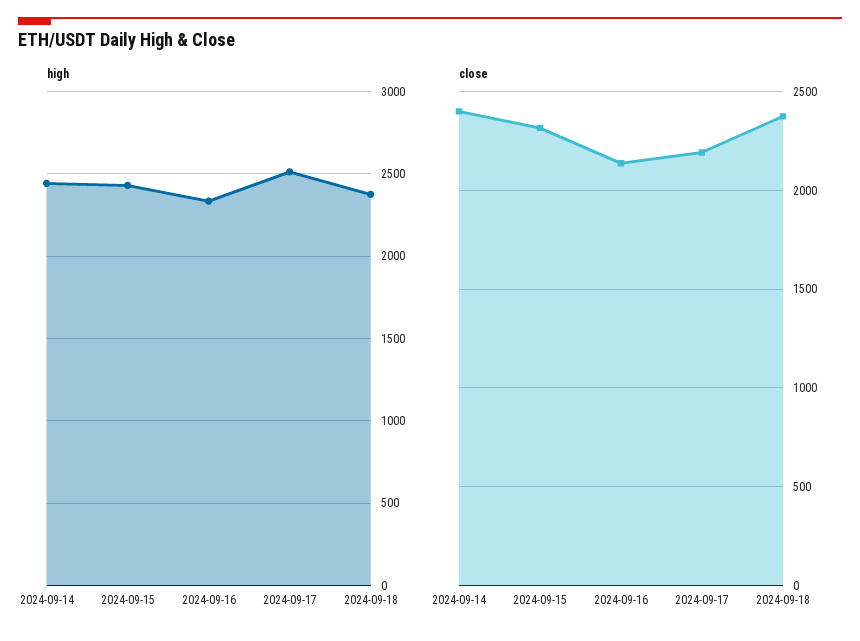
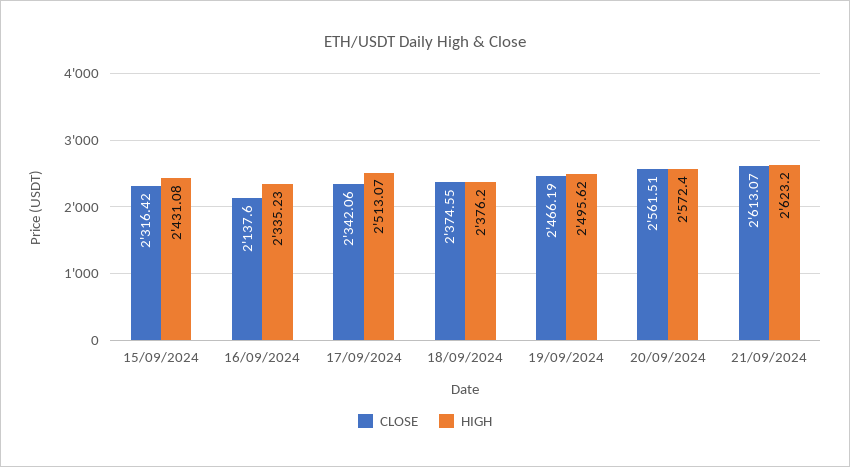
high, 2024-09-14: 2450 -> none
close, 2024-09-14: 2400 -> none
close, 2024-09-17: 2200 -> 2342.06
close, 19/09/2024: none -> 2466.19
high, 19/09/2024: none -> 2495.62
close, 20/09/2024: none -> 2561.51
high, 20/09/2024: none -> 2572.4
close, 21/09/2024: none -> 2613.07
high, 21/09/2024: none -> 2623.2

